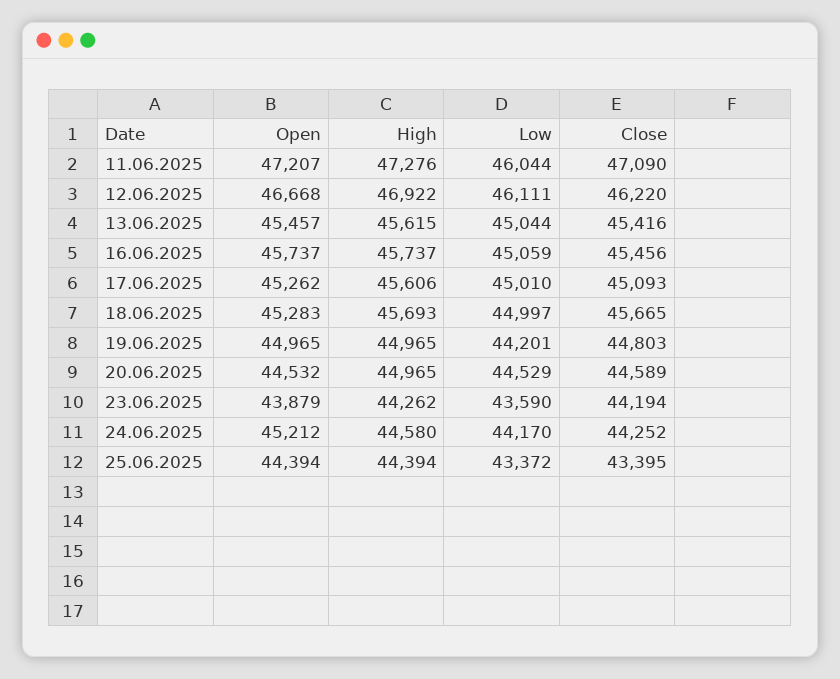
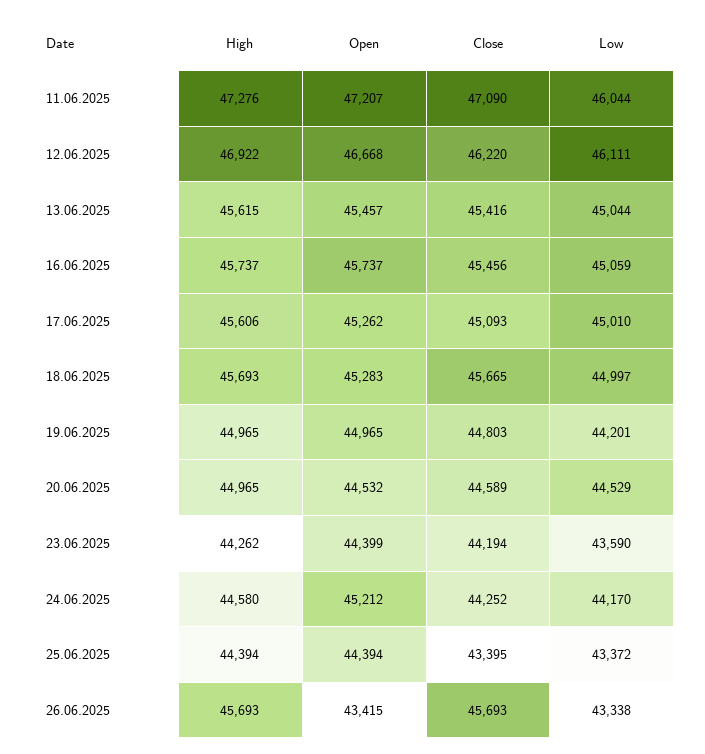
Open, 23.06.2025: 43879 -> 44399
High, 26.06.2025: none -> 45693
Open, 26.06.2025: none -> 43415
Close, 26.06.2025: none -> 45693
Low, 26.06.2025: none -> 43338

